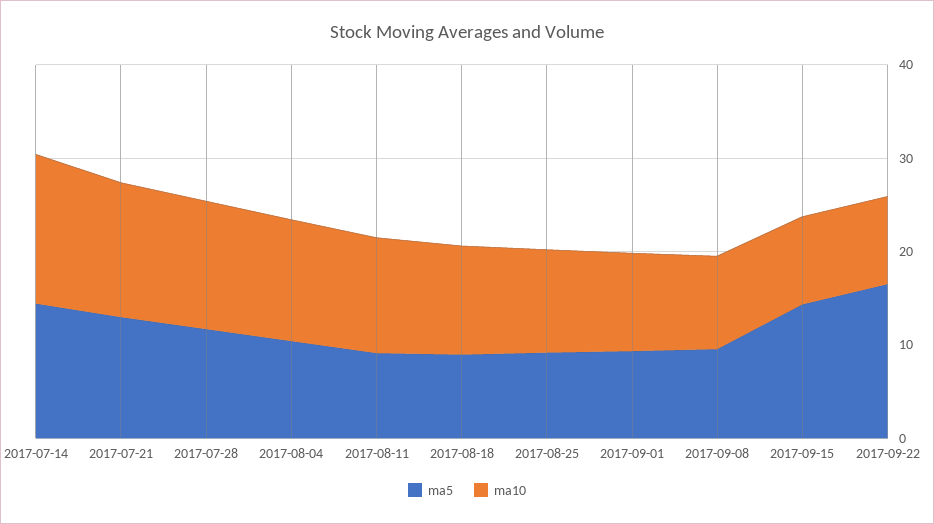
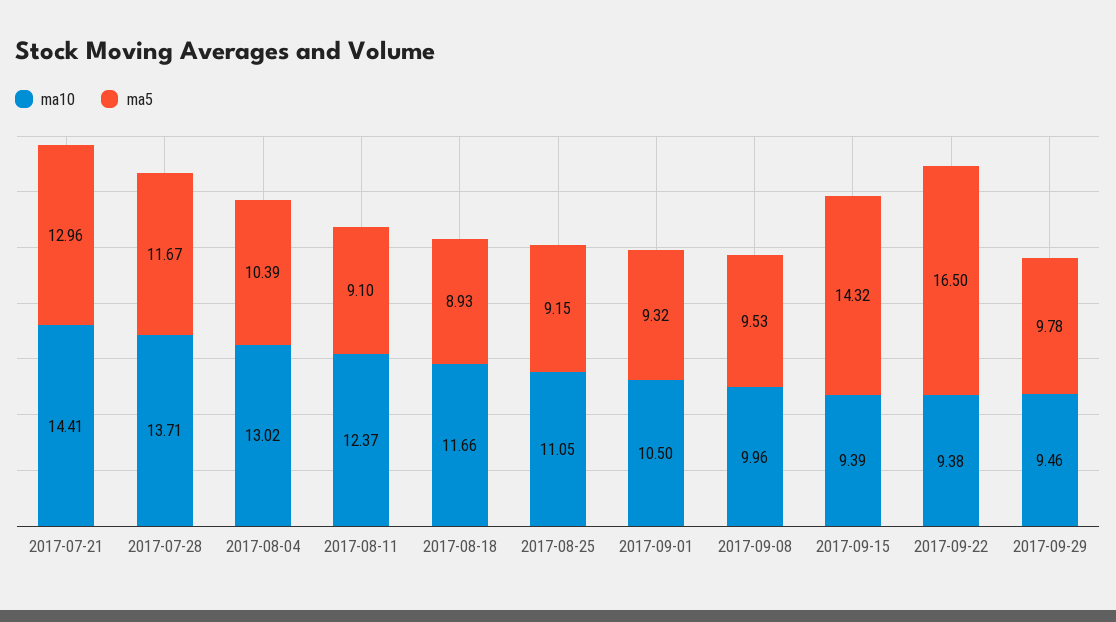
ma5, 2017-07-14: 14 -> none
ma10, 2017-07-14: 16 -> none
ma10, 2017-09-29: none -> 9.46
ma5, 2017-09-29: none -> 9.78

